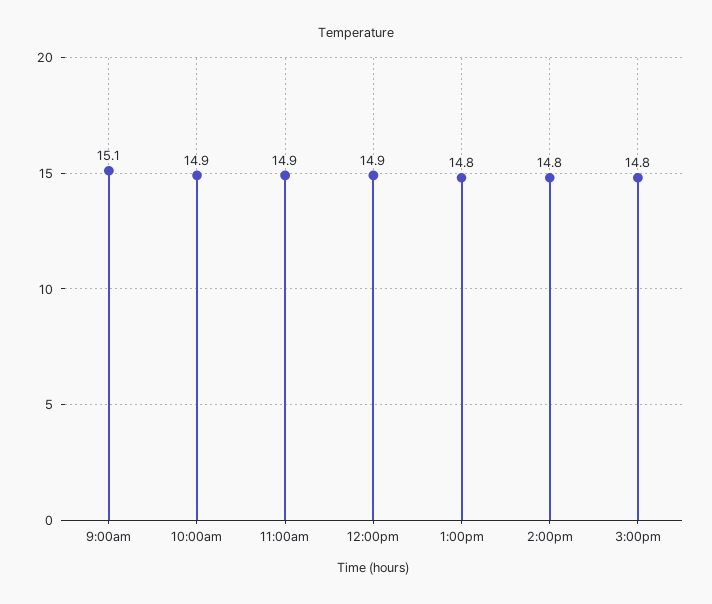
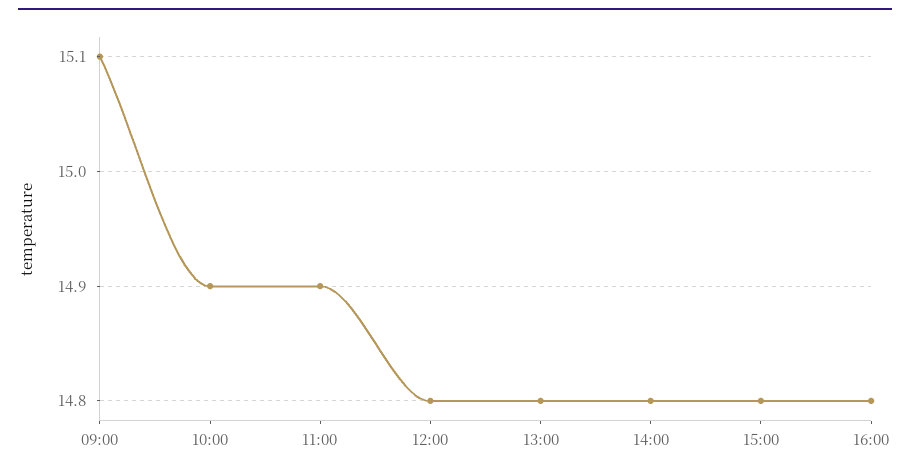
12:00pm: 14.9 -> 14.8
16:00: none -> 14.8

